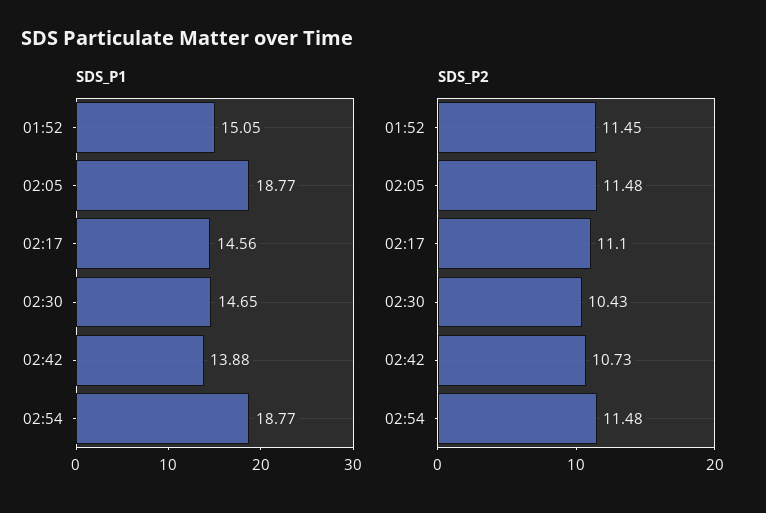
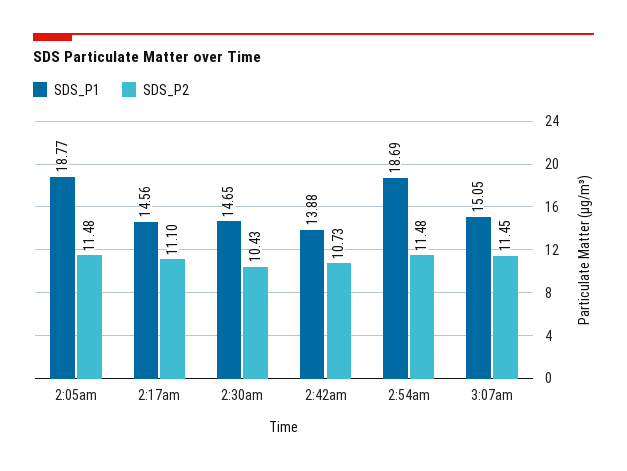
SDS_P1, 01:52: 15.05 -> none
SDS_P1, 02:54: 18.77 -> 18.69
SDS_P2, 01:52: 11.45 -> none
SDS_P1, 3:07am: none -> 15.05
SDS_P2, 3:07am: none -> 11.45

